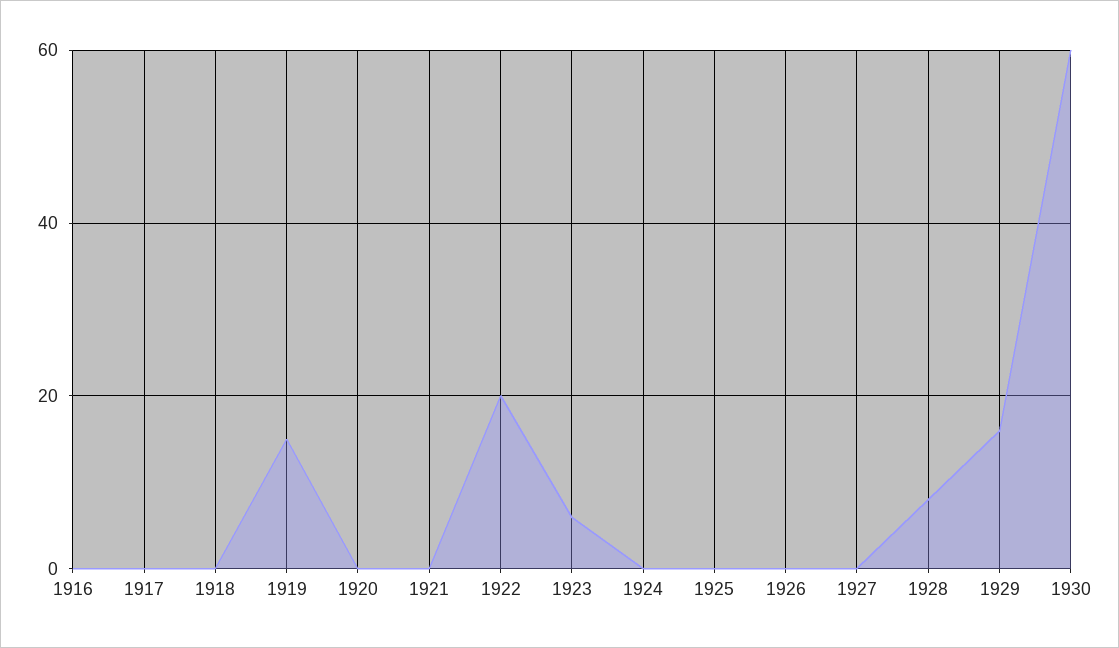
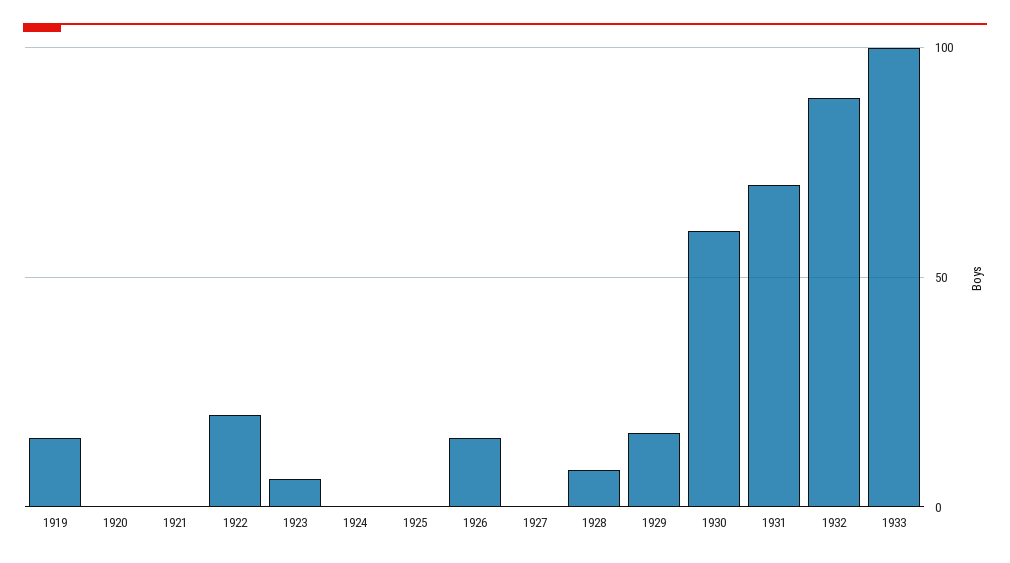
1916: 0 -> none
1917: 0 -> none
1918: 0 -> none
1926: 0 -> 15
1931: none -> 70
1932: none -> 90
1933: none -> 100

